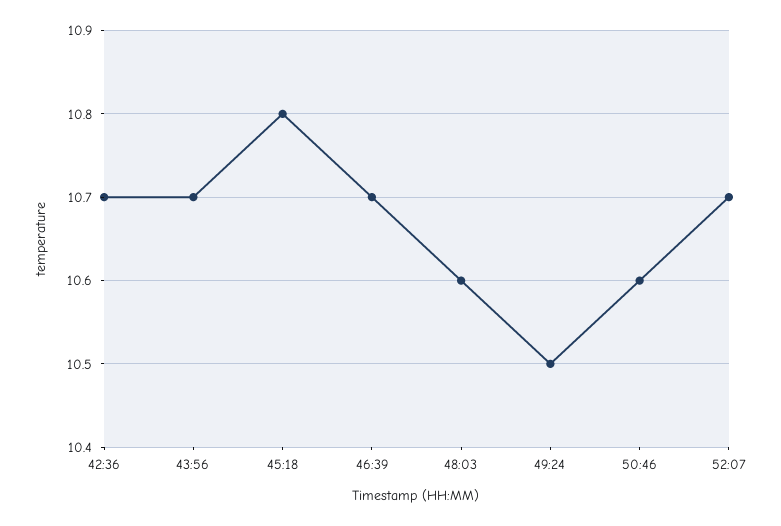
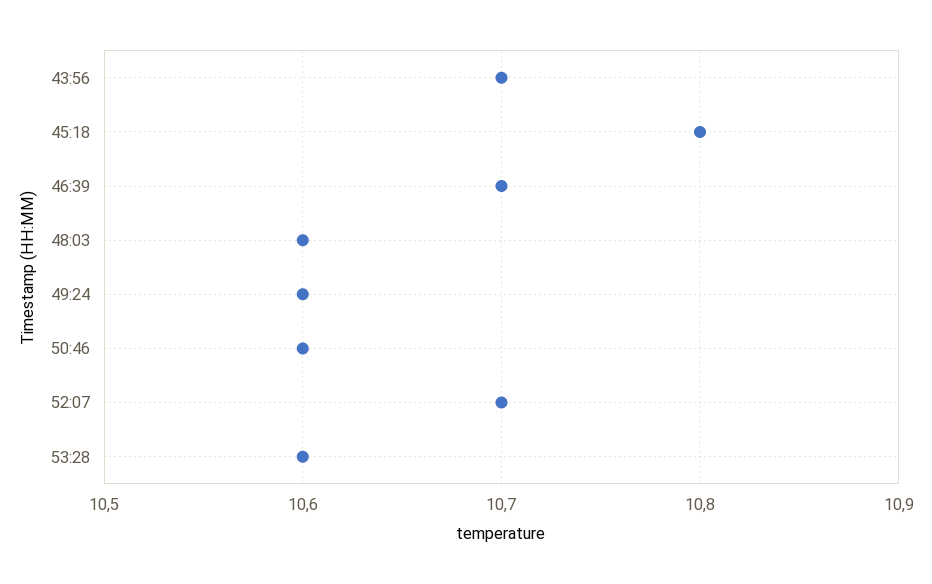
42:36: 10.7 -> none
49:24: 10.5 -> 10.6
53:28: none -> 10.6

